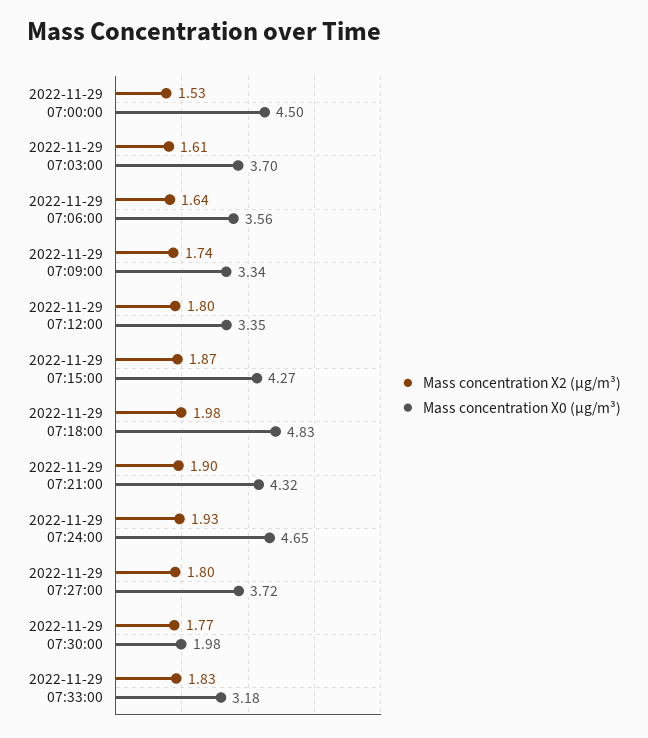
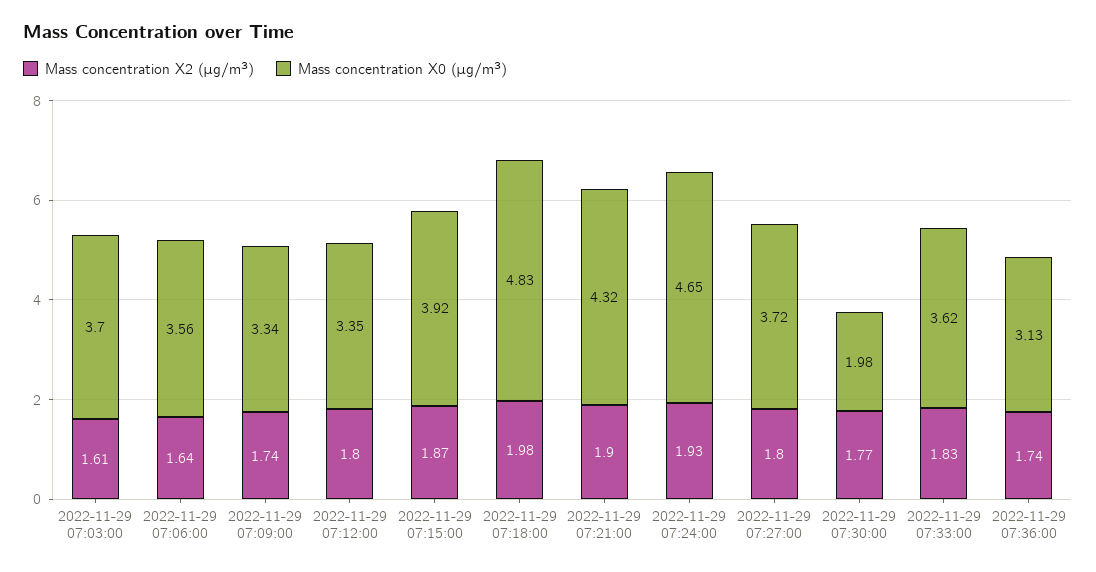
Mass concentration X2 (μg/m³), 2022-11-29 07:00:00: 1.53 -> none
Mass concentration X0 (μg/m³), 2022-11-29 07:00:00: 4.5 -> none
Mass concentration X0 (μg/m³), 2022-11-29 07:15:00: 4.27 -> 3.92
Mass concentration X0 (μg/m³), 2022-11-29 07:33:00: 3.18 -> 3.62
Mass concentration X2 (μg/m³), 2022-11-29 07:36:00: none -> 1.74
Mass concentration X0 (μg/m³), 2022-11-29 07:36:00: none -> 3.13

